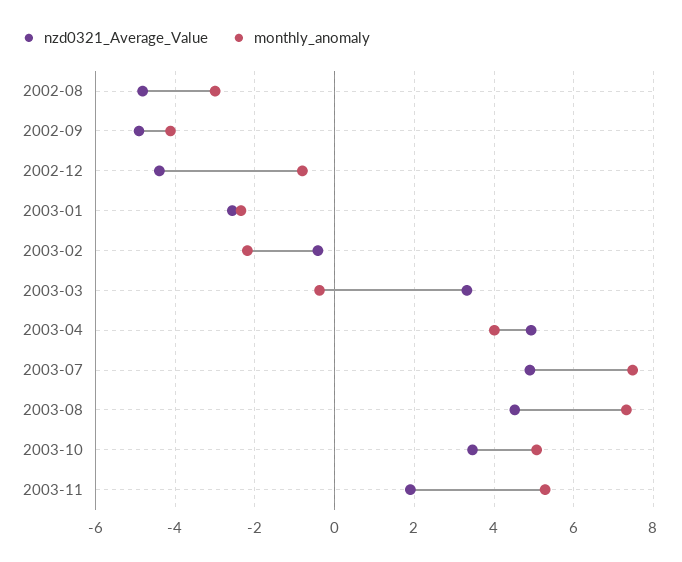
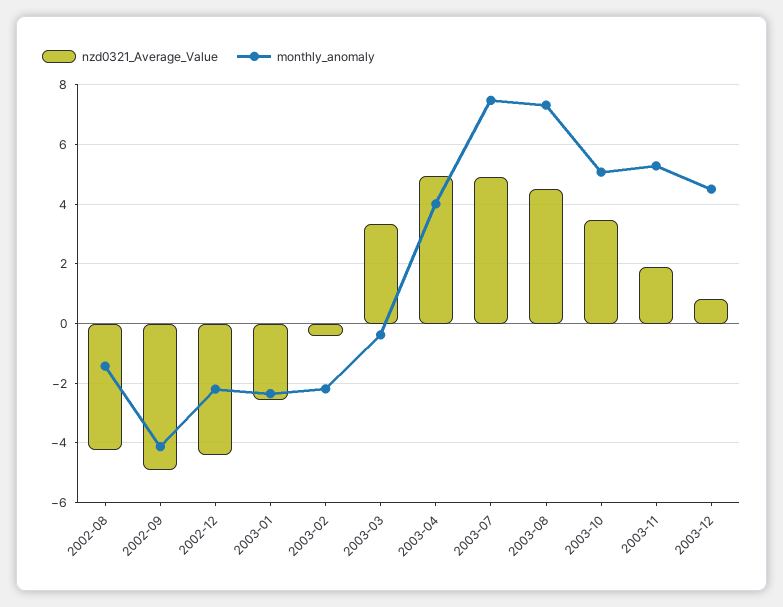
nzd0321_Average_Value, 2002-08: -4.8 -> -4.25
monthly_anomaly, 2002-08: -3 -> -1.5
monthly_anomaly, 2002-12: -0.8 -> -2.25
nzd0321_Average_Value, 2003-12: none -> 0.75
monthly_anomaly, 2003-12: none -> 4.5

